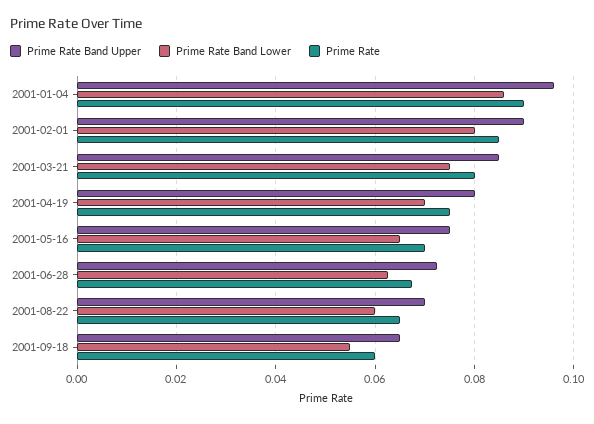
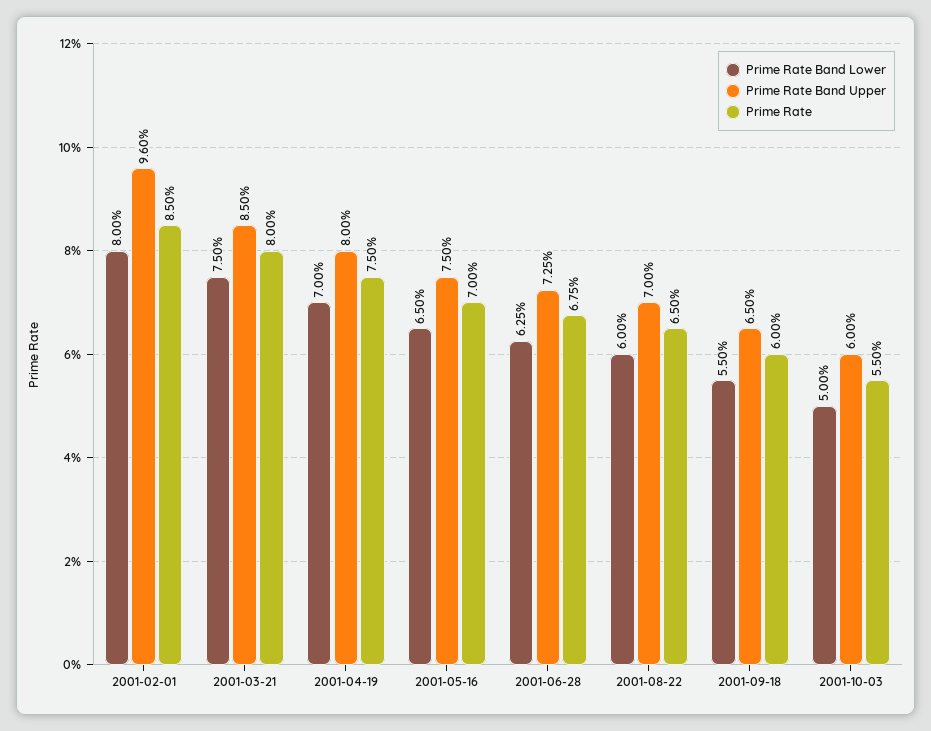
Prime Rate Band Upper, 2001-01-04: 0.096 -> none
Prime Rate Band Lower, 2001-01-04: 0.086 -> none
Prime Rate, 2001-01-04: 0.09 -> none
Prime Rate Band Upper, 2001-02-01: 0.09 -> 0.096
Prime Rate Band Lower, 2001-10-03: none -> 0.05
Prime Rate Band Upper, 2001-10-03: none -> 0.06
Prime Rate, 2001-10-03: none -> 0.055

